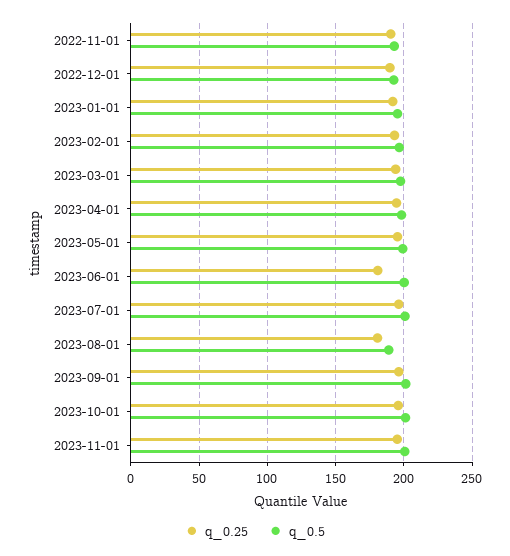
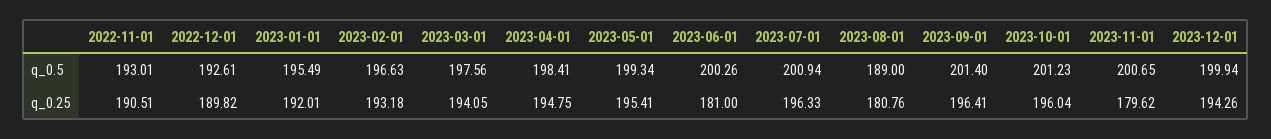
q_0.25, 2023-11-01: 195 -> 179.62
q_0.5, 2023-12-01: none -> 199.94
q_0.25, 2023-12-01: none -> 194.26

